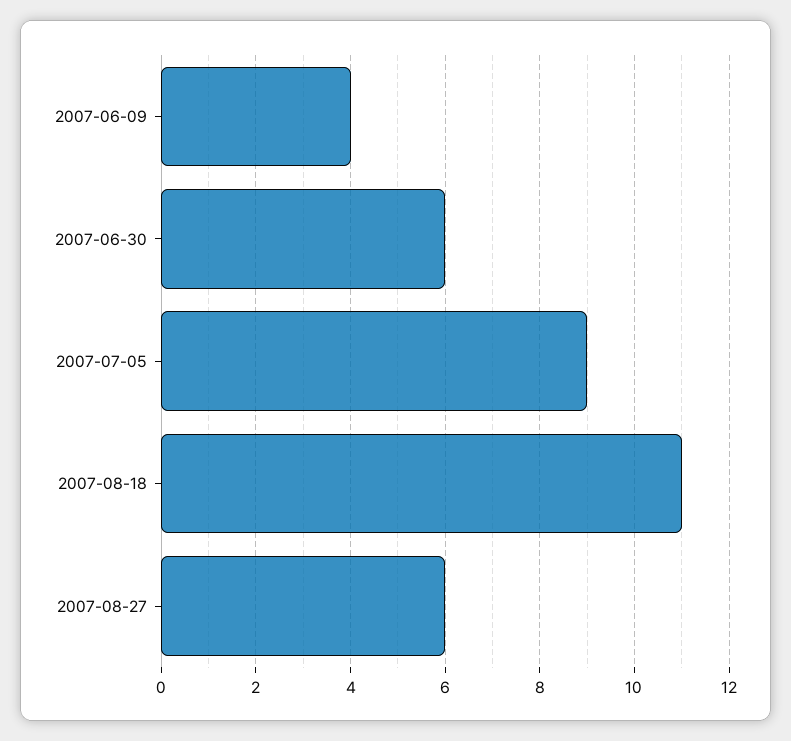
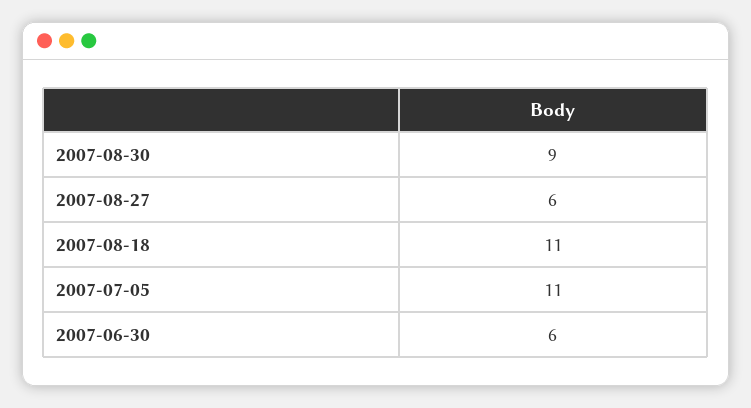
2007-06-09: 4 -> none
2007-07-05: 9 -> 11
2007-08-30: none -> 9

